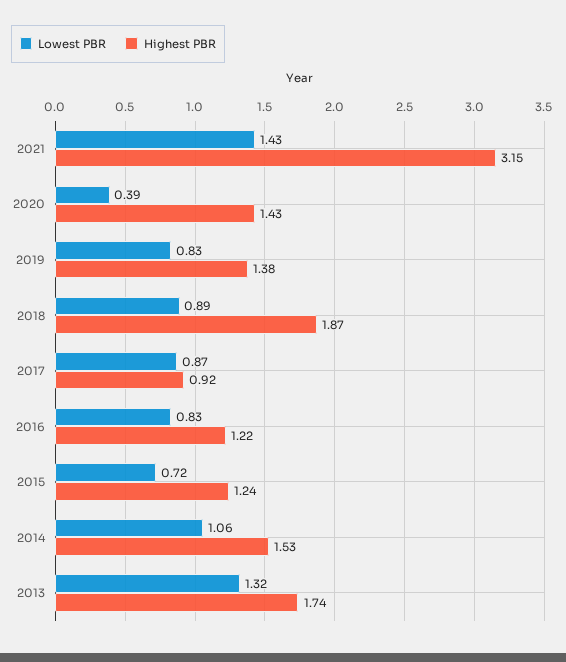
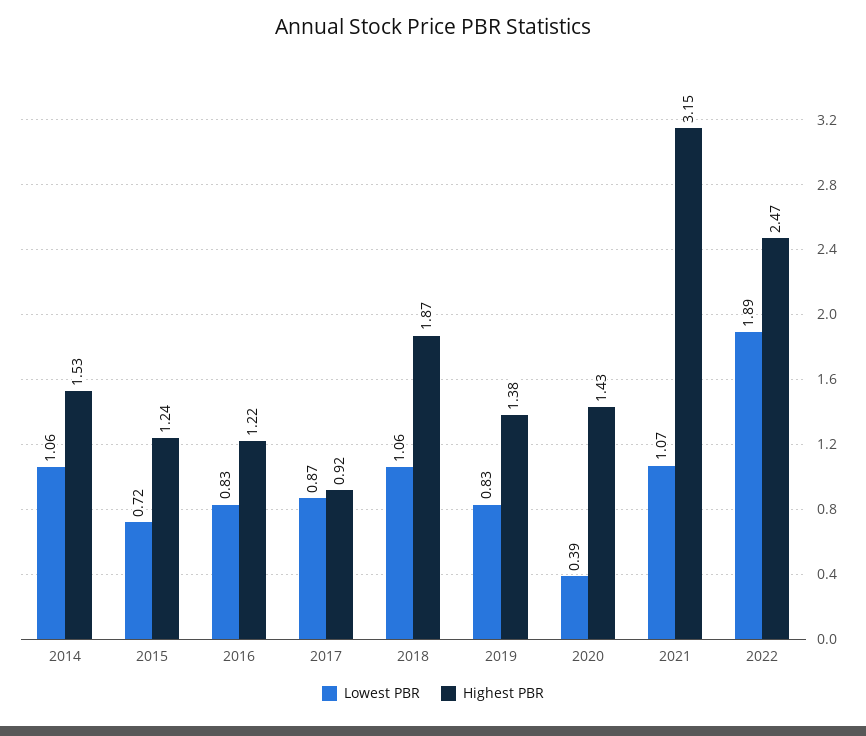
Lowest PBR, 2021: 1.43 -> 1.07
Lowest PBR, 2018: 0.89 -> 1.06
Lowest PBR, 2013: 1.32 -> none
Highest PBR, 2013: 1.74 -> none
Lowest PBR, 2022: none -> 1.89
Highest PBR, 2022: none -> 2.47

